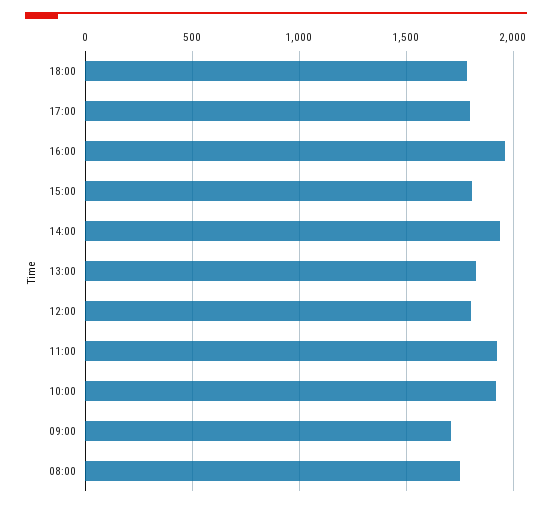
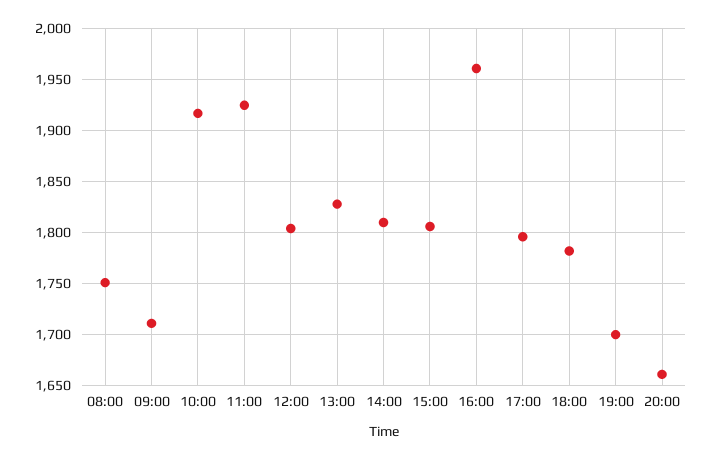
14:00: 1950 -> 1810
19:00: none -> 1700
20:00: none -> 1660

